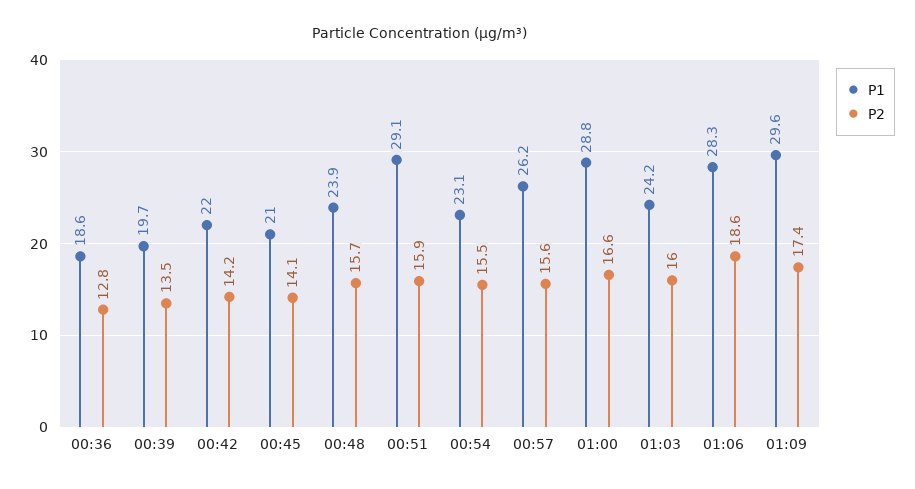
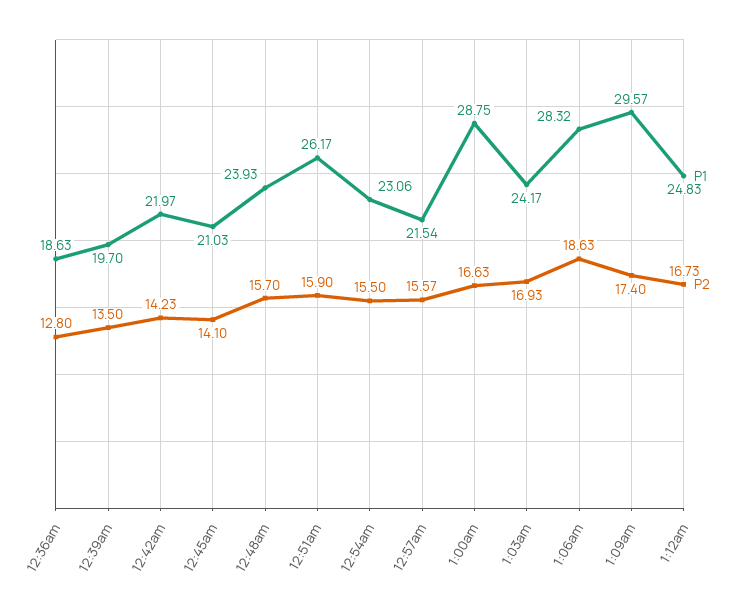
P1, 00:51: 29.1 -> 26.17
P1, 00:57: 26.2 -> 21.54
P2, 01:03: 16 -> 16.93
P1, 1:12am: none -> 24.83
P2, 1:12am: none -> 16.73

